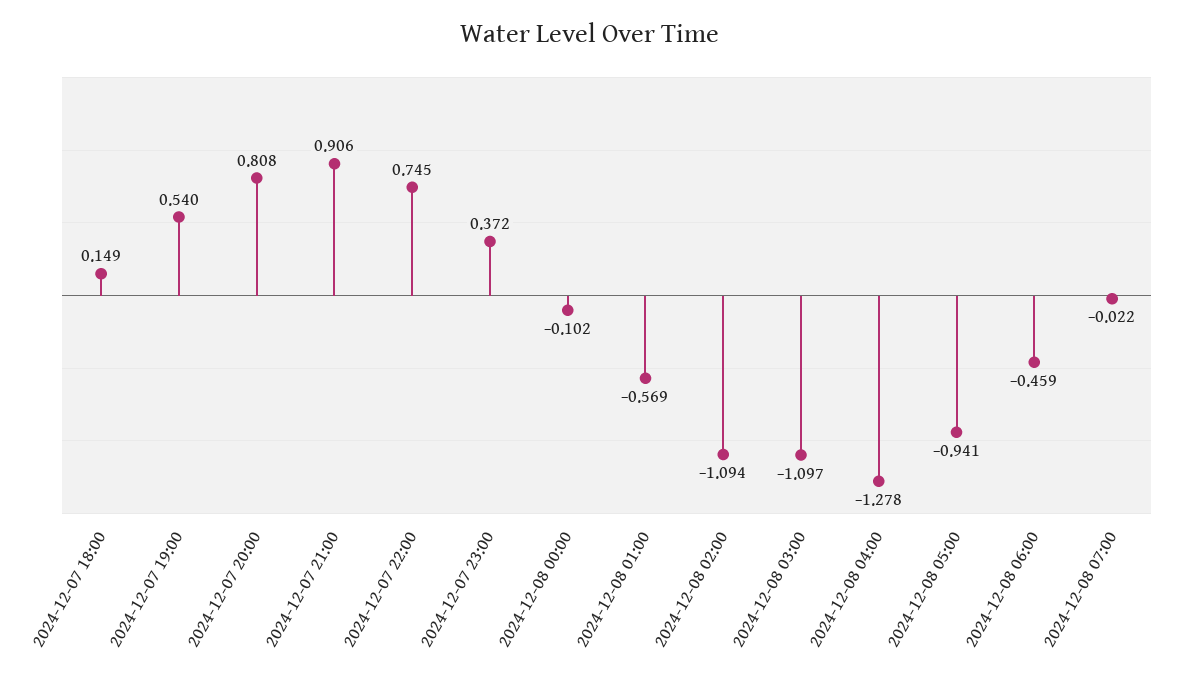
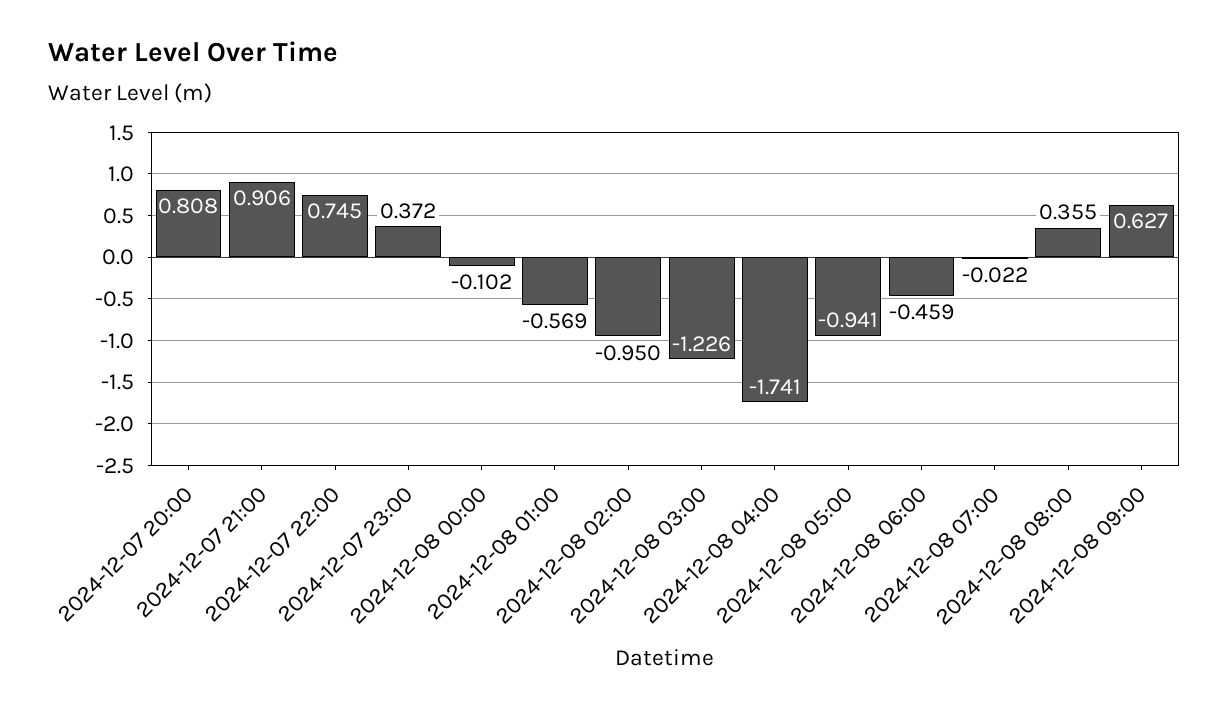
2024-12-07 18:00: 0.149 -> none
2024-12-07 19:00: 0.54 -> none
2024-12-08 02:00: -1.094 -> -0.95
2024-12-08 03:00: -1.097 -> -1.226
2024-12-08 04:00: -1.278 -> -1.741
2024-12-08 08:00: none -> 0.355
2024-12-08 09:00: none -> 0.627

